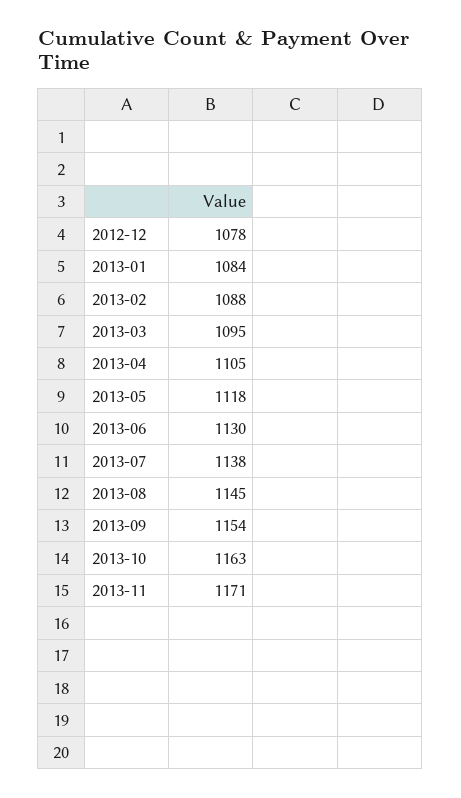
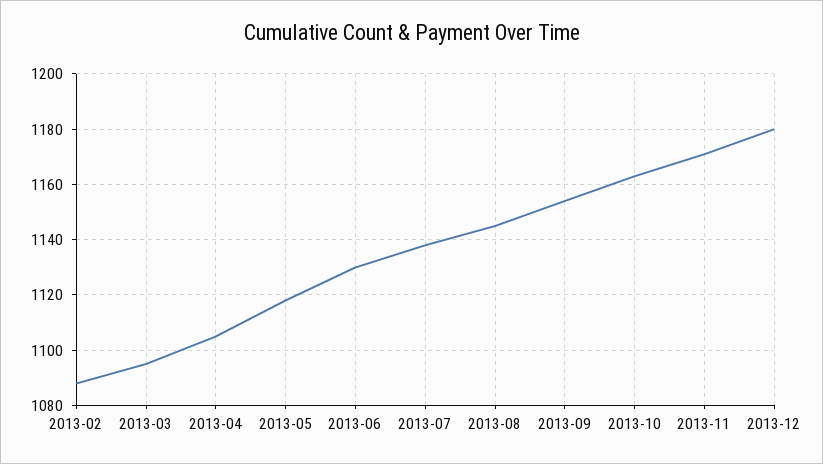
2012-12: 1078 -> none
2013-01: 1084 -> none
2013-12: none -> 1180

